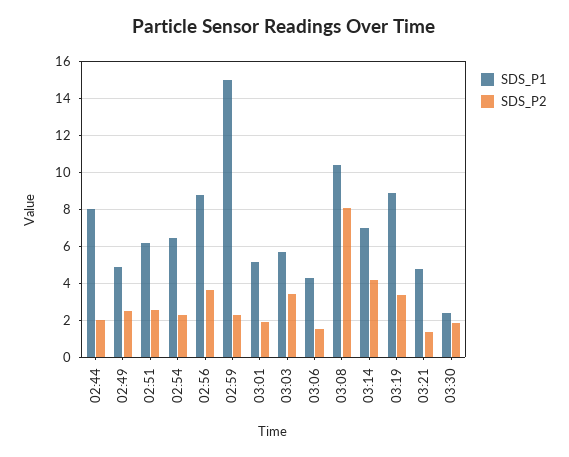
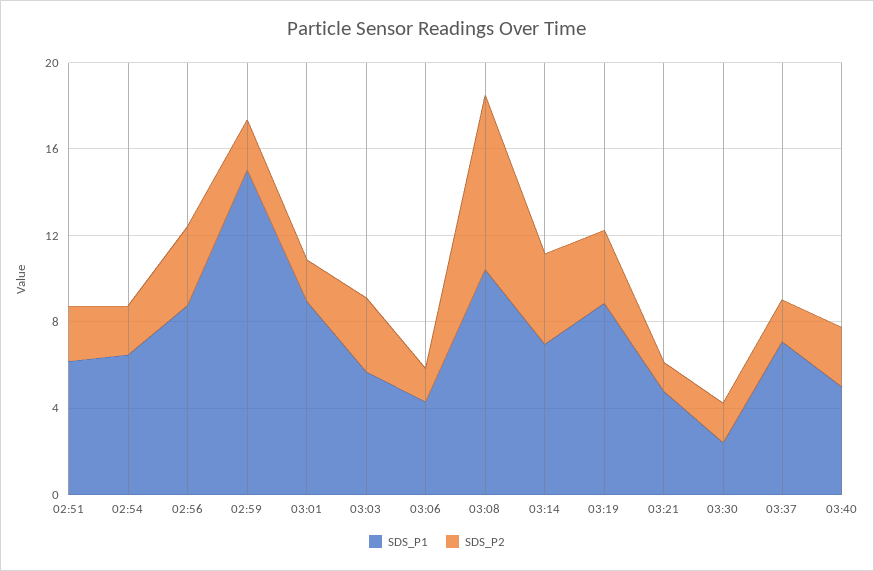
SDS_P1, 02:44: 8 -> none
SDS_P2, 02:44: 2 -> none
SDS_P1, 02:49: 5 -> none
SDS_P2, 02:49: 2.5 -> none
SDS_P1, 03:01: 5 -> 9
SDS_P1, 03:37: none -> 7
SDS_P2, 03:37: none -> 2
SDS_P1, 03:40: none -> 5
SDS_P2, 03:40: none -> 3

